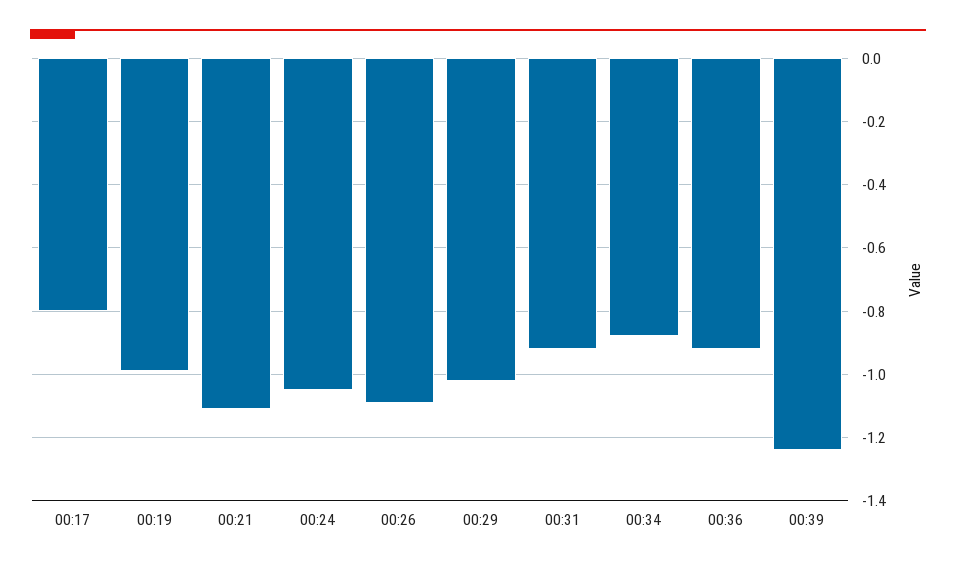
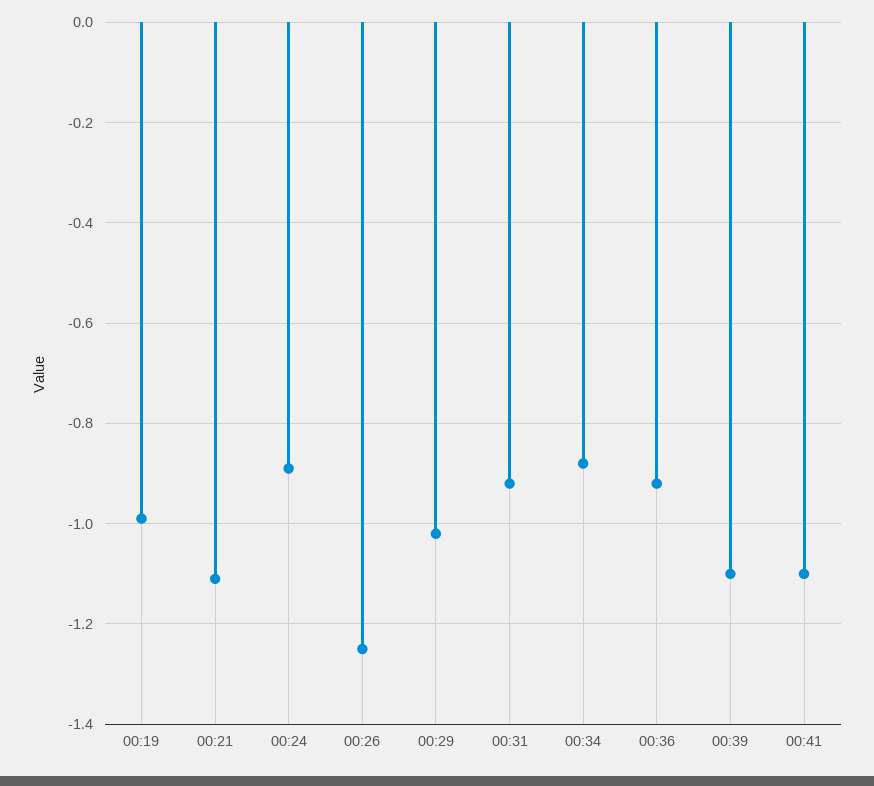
00:17: -0.8 -> none
00:24: -1.05 -> -0.9
00:26: -1.1 -> -1.25
00:39: -1.25 -> -1.1
00:41: none -> -1.1

